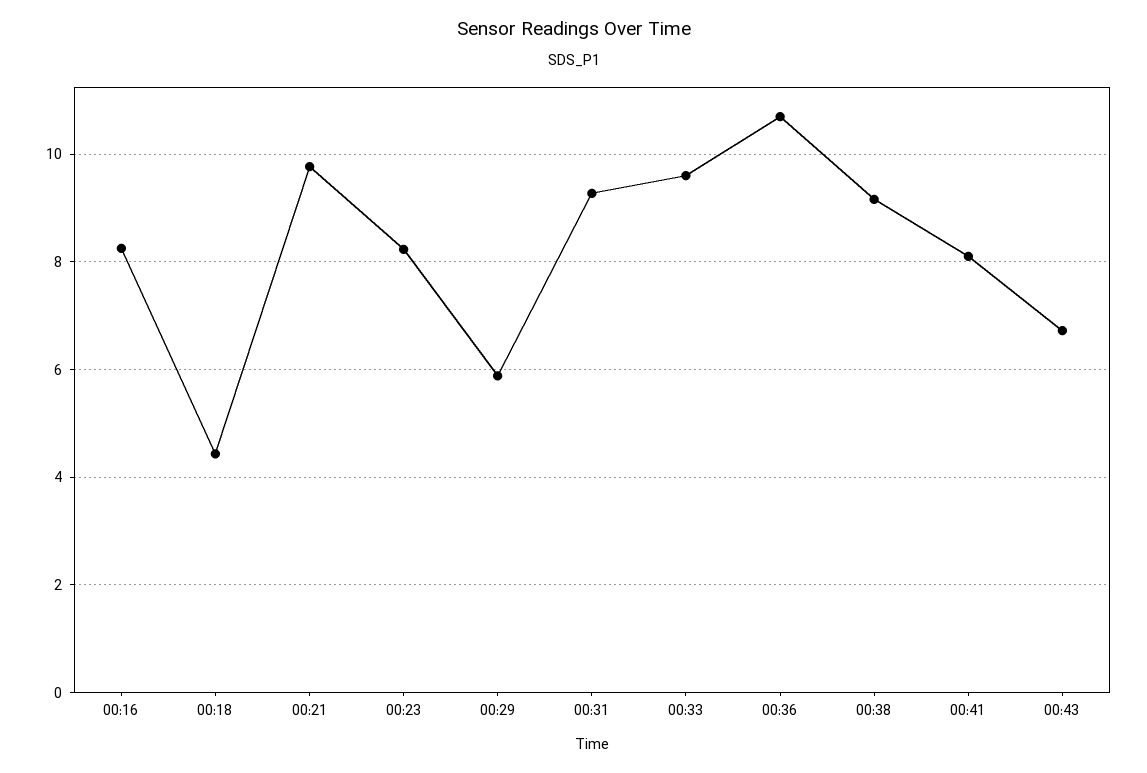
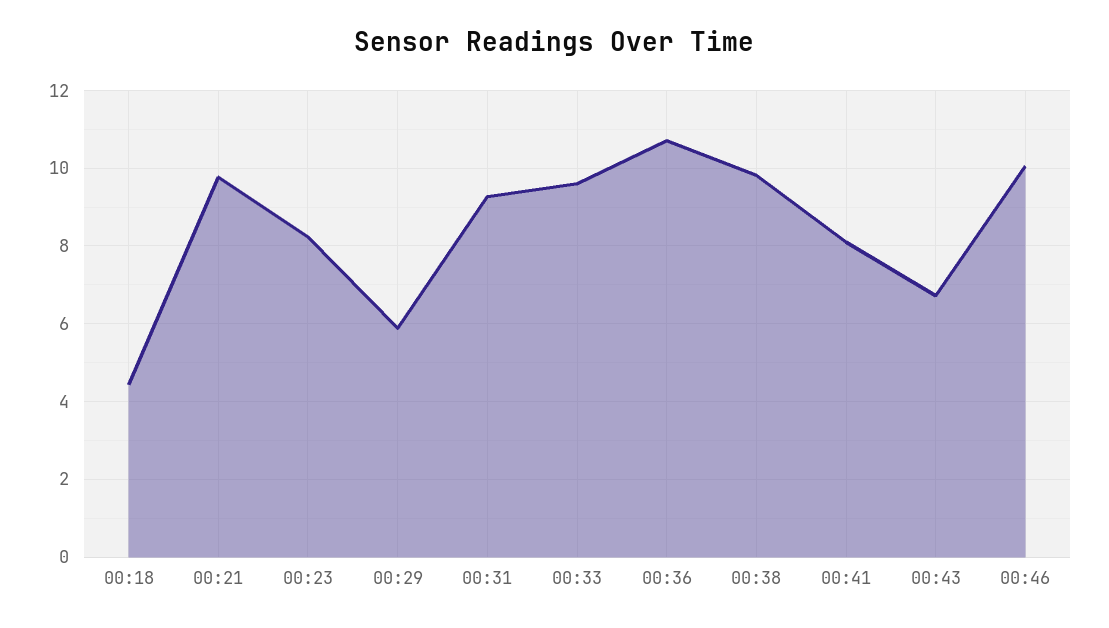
00:16: 8.2 -> none
00:38: 9.2 -> 9.8
00:46: none -> 10

